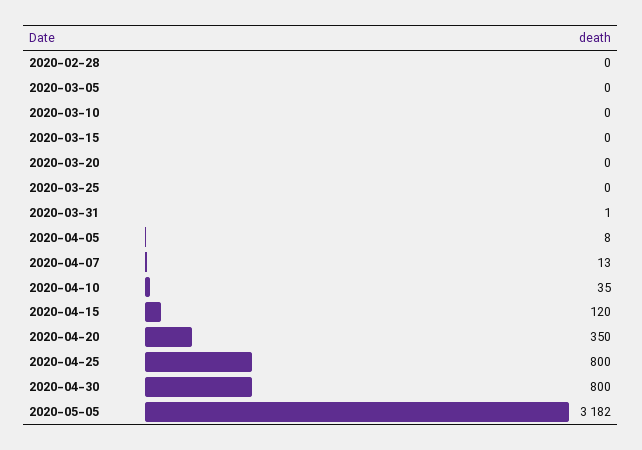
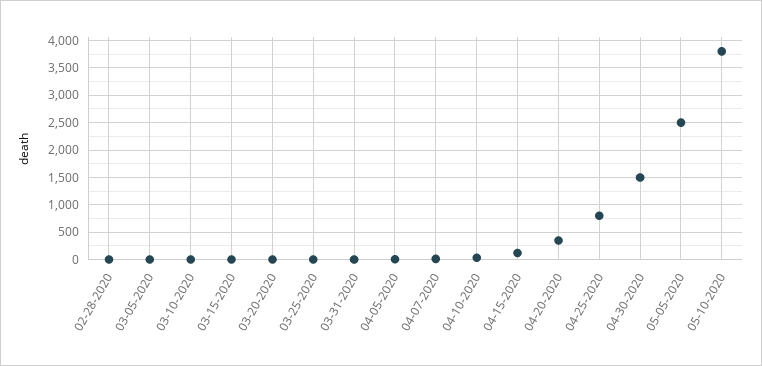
2020-04-30: 800 -> 1500
2020-05-05: 3182 -> 2500
05-10-2020: none -> 3750

